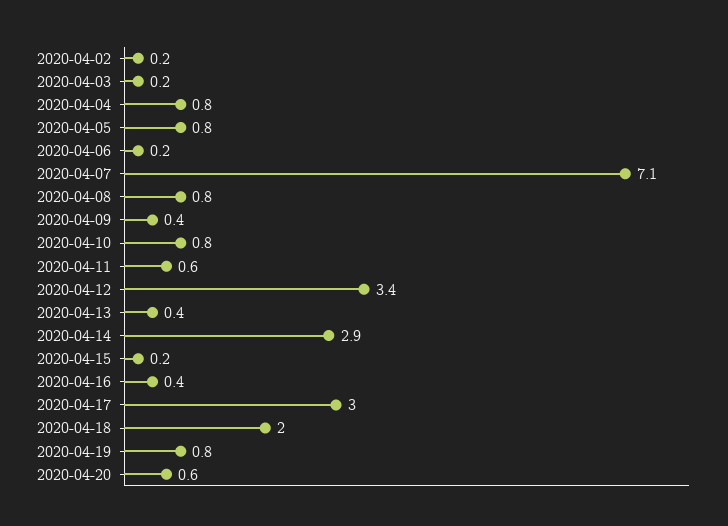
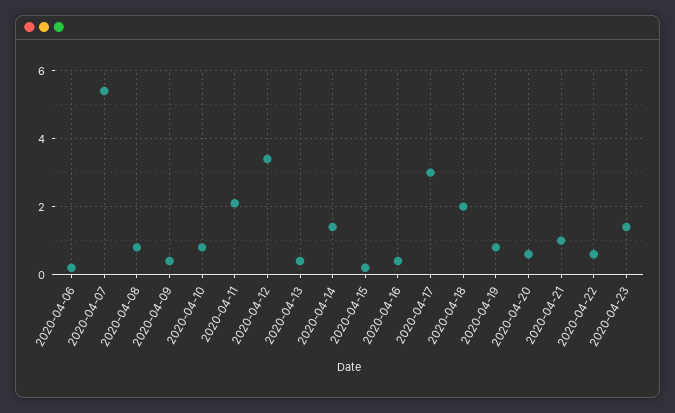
2020-04-02: 0.2 -> none
2020-04-03: 0.2 -> none
2020-04-04: 0.8 -> none
2020-04-05: 0.8 -> none
2020-04-07: 7.1 -> 5.5
2020-04-11: 0.6 -> 2
2020-04-14: 2.9 -> 1.5
2020-04-21: none -> 1
2020-04-22: none -> 0.5
2020-04-23: none -> 1.5

